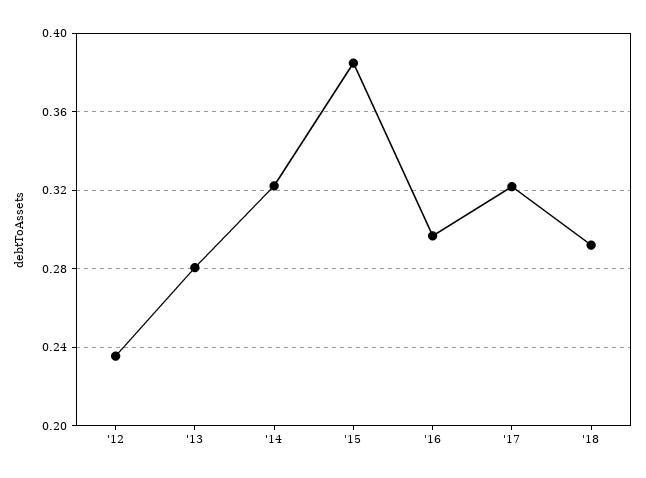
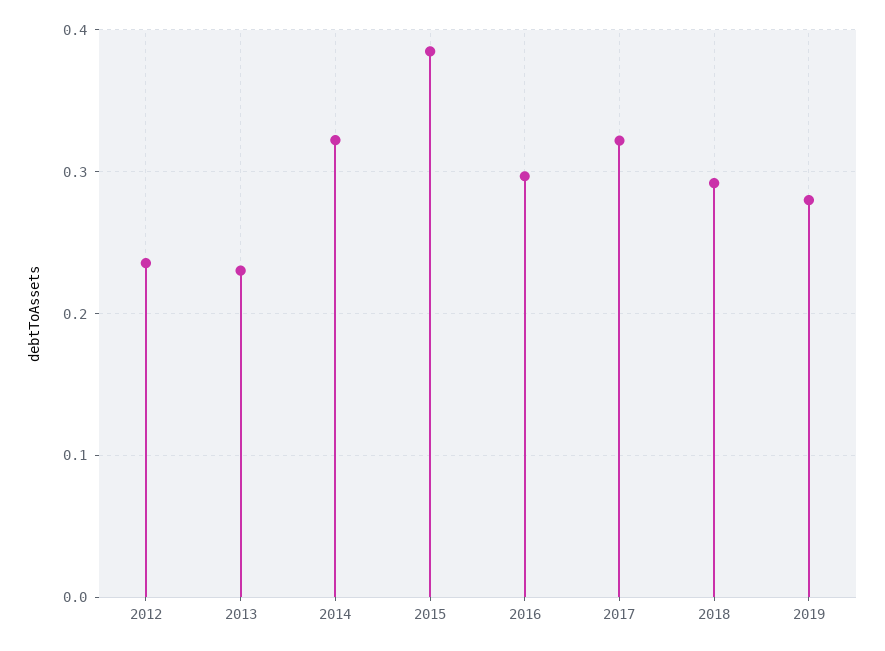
'13: 0.28 -> 0.23
2019: none -> 0.28

